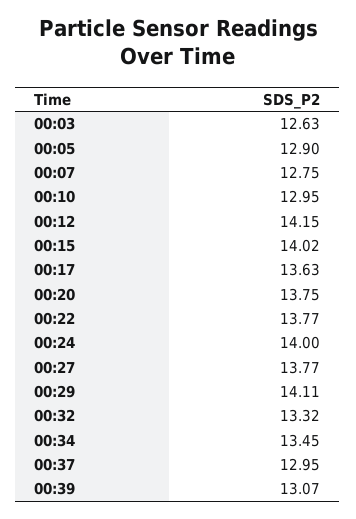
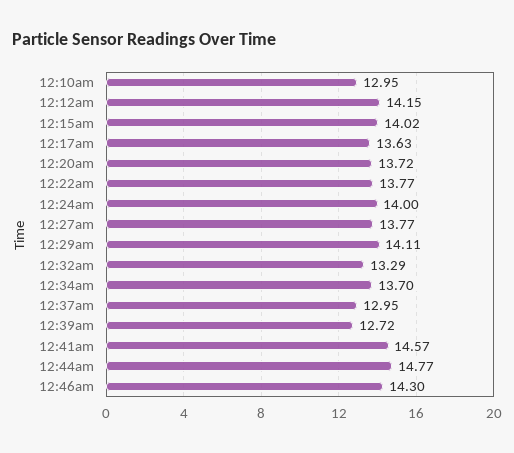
00:03: 12.63 -> none
00:05: 12.9 -> none
00:07: 12.75 -> none
00:20: 13.75 -> 13.72
00:32: 13.32 -> 13.29
00:34: 13.45 -> 13.7
00:39: 13.07 -> 12.72
12:41am: none -> 14.57
12:44am: none -> 14.77
12:46am: none -> 14.3

